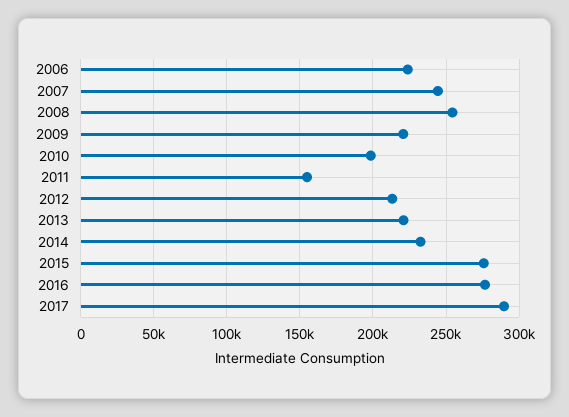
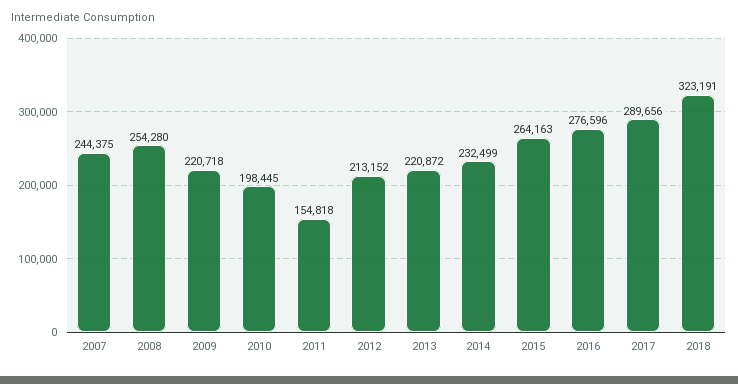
2006: 225000 -> none
2015: 275000 -> 264163
2018: none -> 323191

